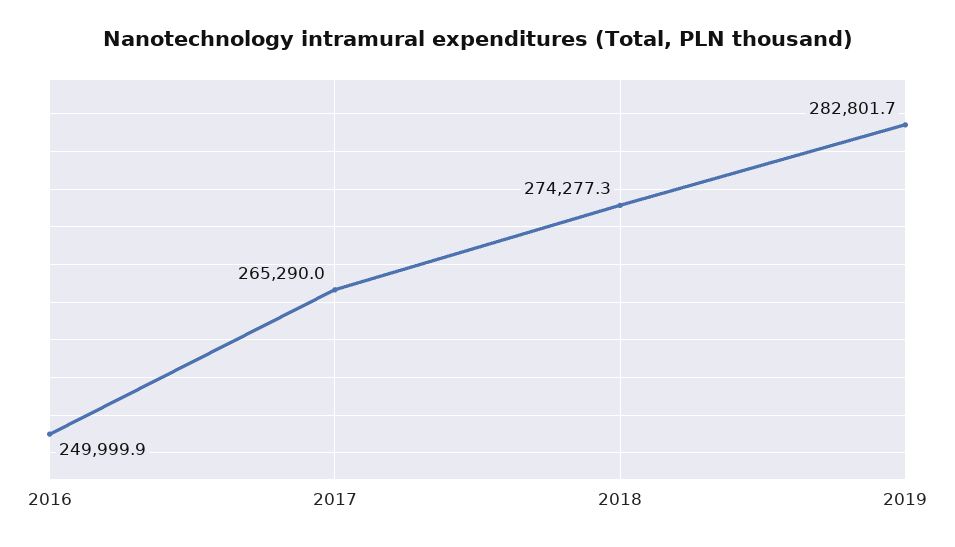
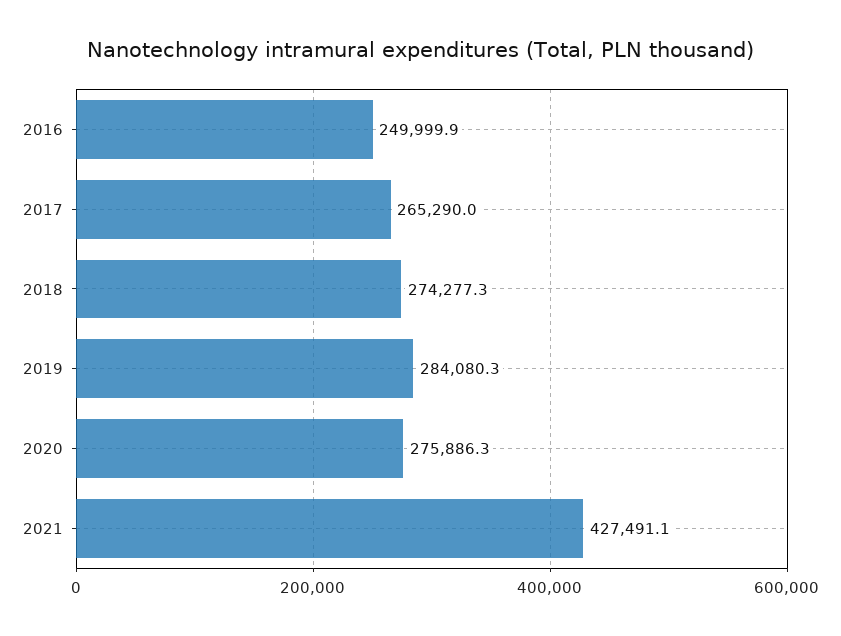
2019: 282801.7 -> 284080.3
2020: none -> 275886.3
2021: none -> 427491.1

